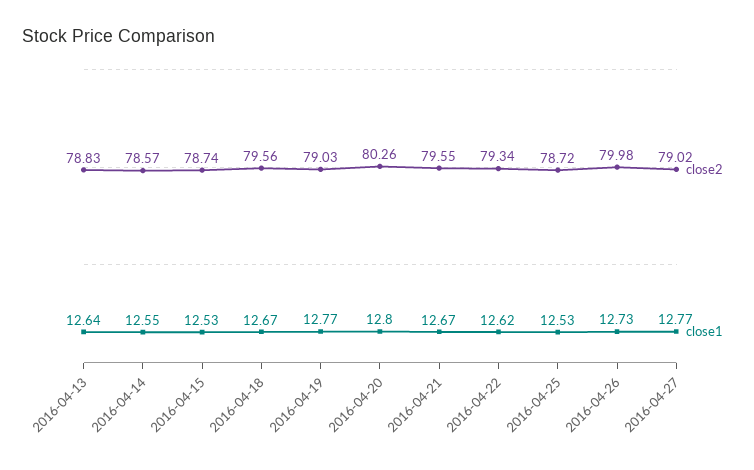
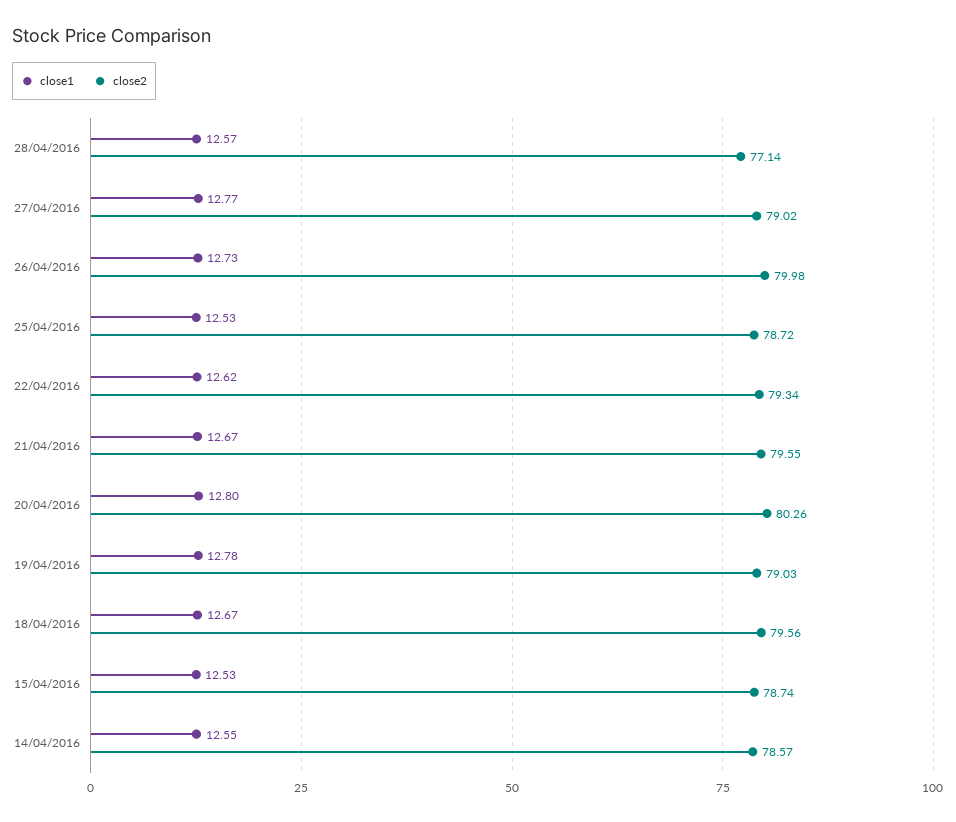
close2, 2016-04-13: 78.83 -> none
close1, 2016-04-13: 12.64 -> none
close1, 2016-04-19: 12.77 -> 12.78
close1, 28/04/2016: none -> 12.57
close2, 28/04/2016: none -> 77.14

